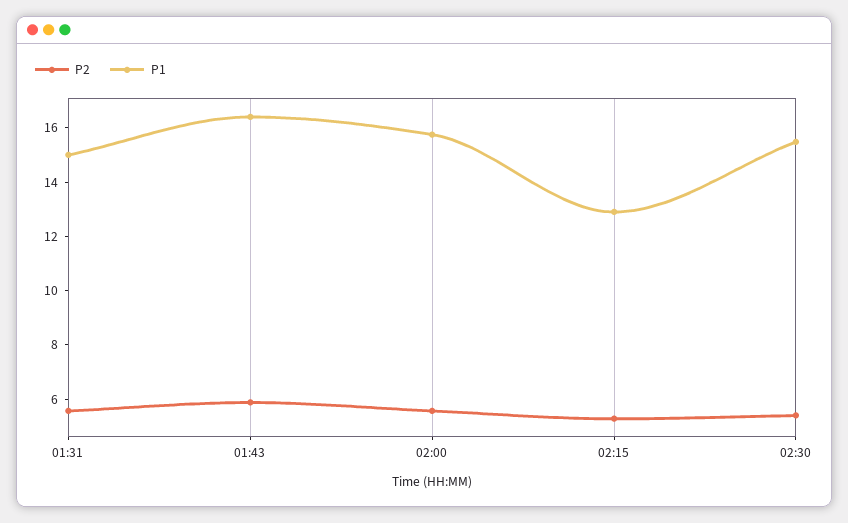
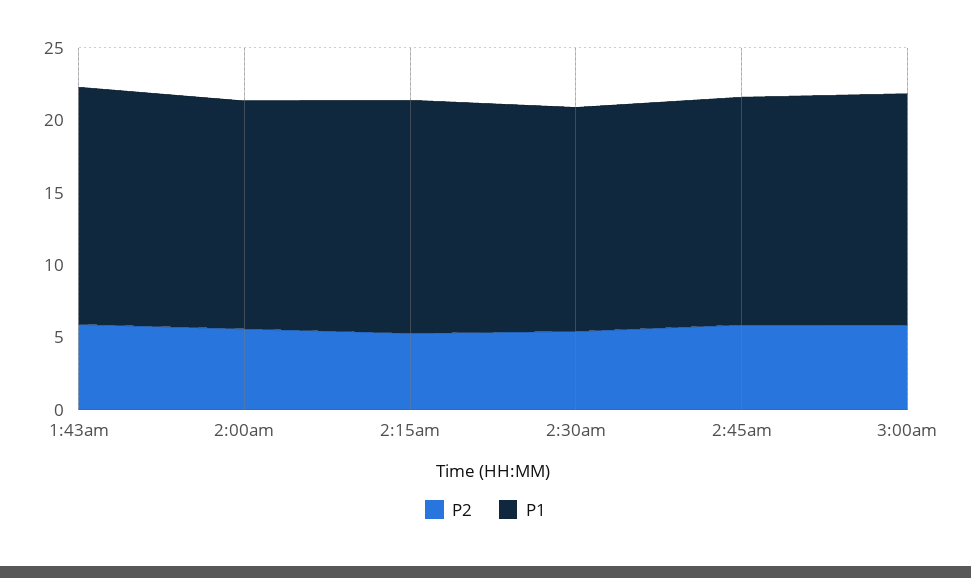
P2, 01:31: 5.5 -> none
P1, 01:31: 15 -> none
P1, 02:15: 13 -> 16
P2, 2:45am: none -> 6
P1, 2:45am: none -> 16
P2, 3:00am: none -> 6
P1, 3:00am: none -> 16

